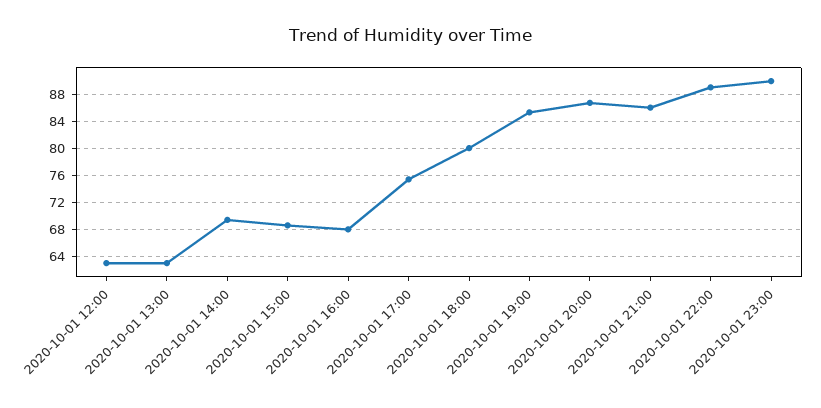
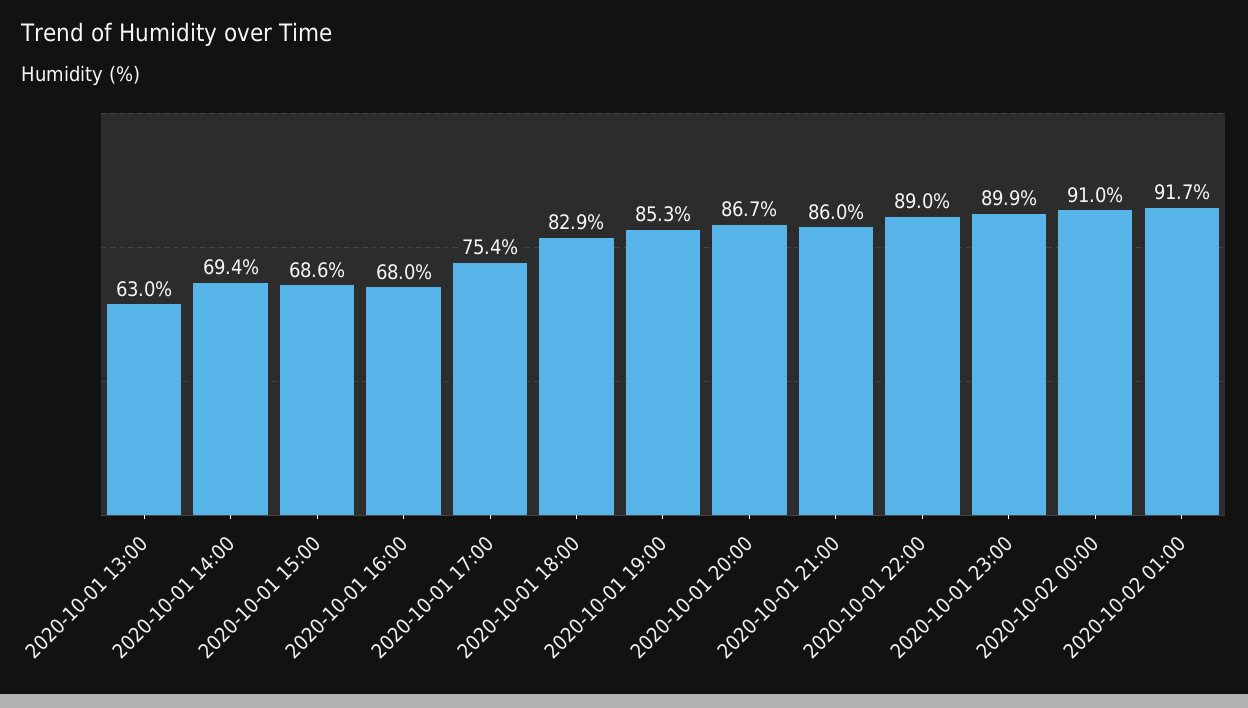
2020-10-01 12:00: 63 -> none
2020-10-01 18:00: 80 -> 82.9
2020-10-02 00:00: none -> 91
2020-10-02 01:00: none -> 91.7

